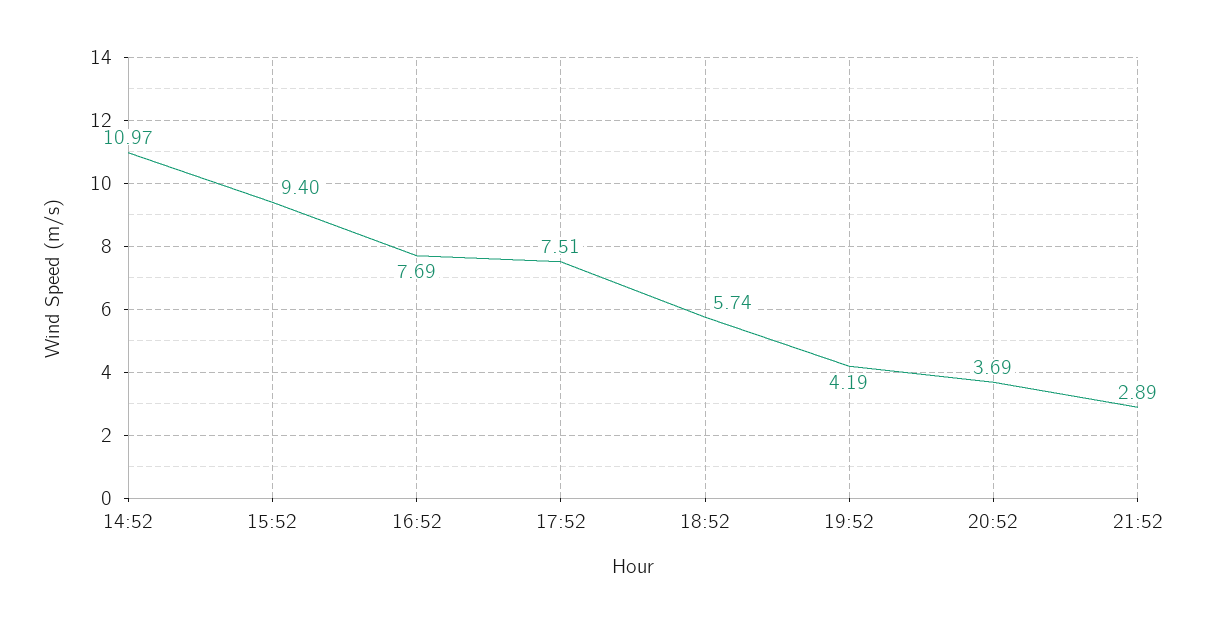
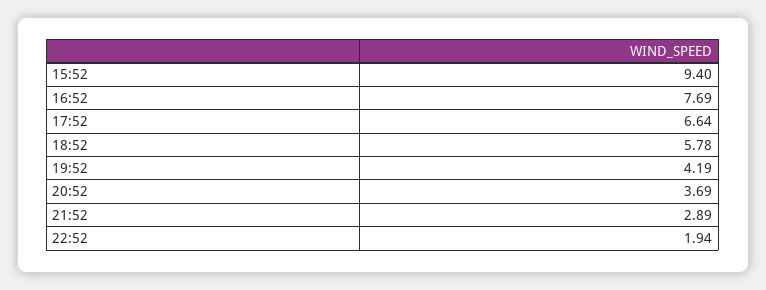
14:52: 10.97 -> none
17:52: 7.51 -> 6.64
18:52: 5.74 -> 5.78
22:52: none -> 1.94

